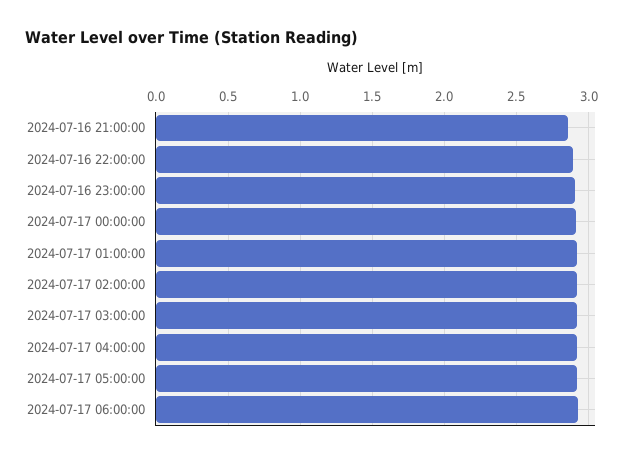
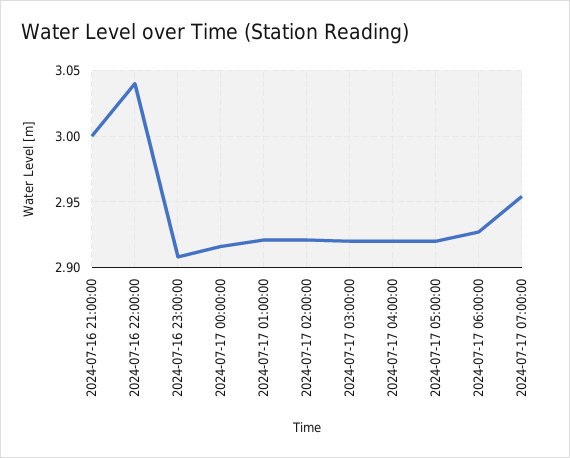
2024-07-16 21:00:00: 2.85 -> 3
2024-07-16 22:00:00: 2.9 -> 3.04
2024-07-17 07:00:00: none -> 2.955

